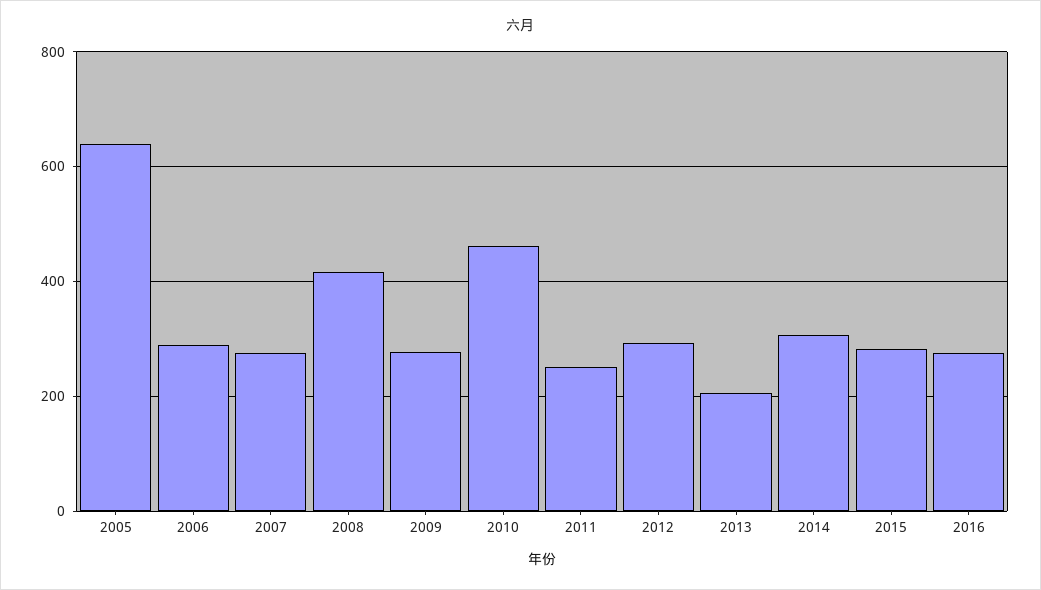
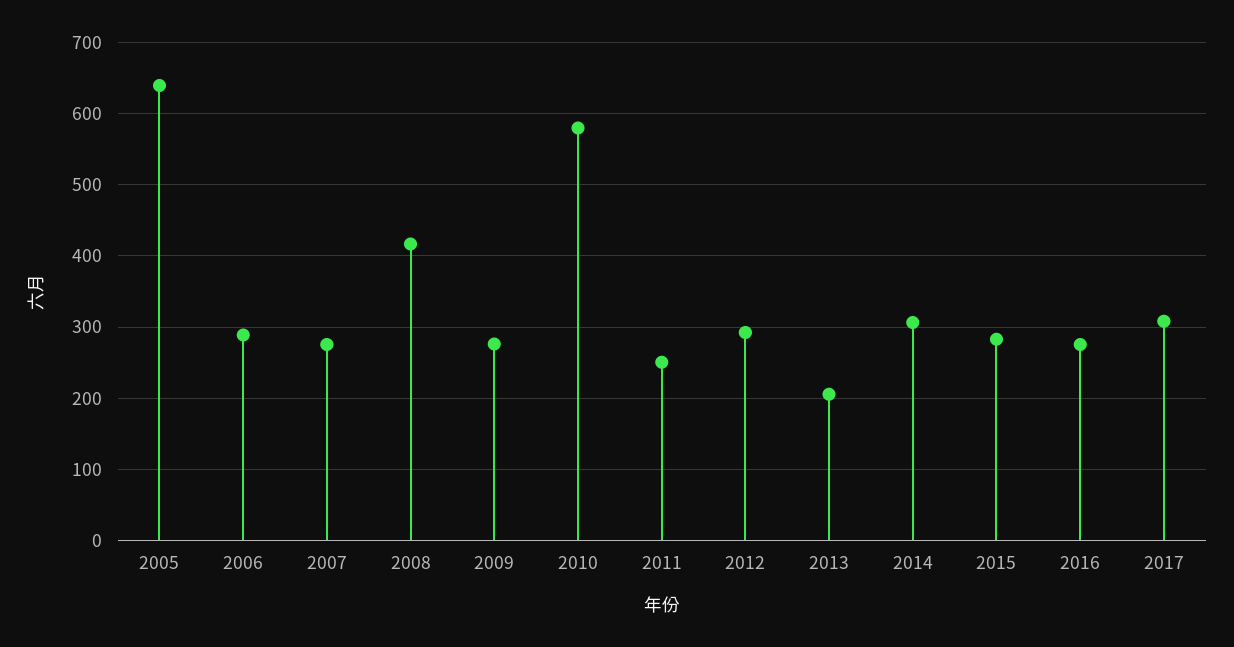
2010: 460 -> 580
2017: none -> 310

